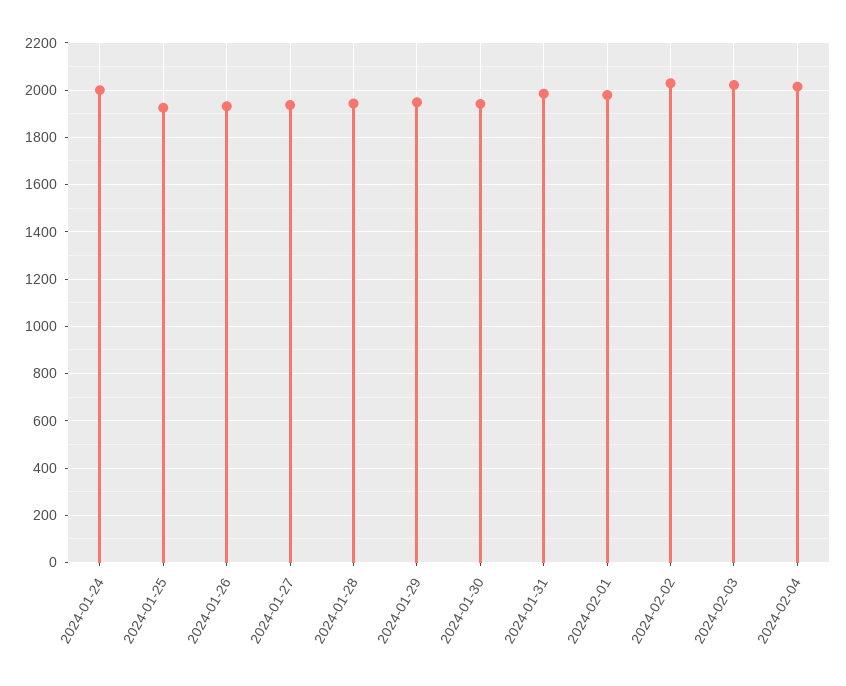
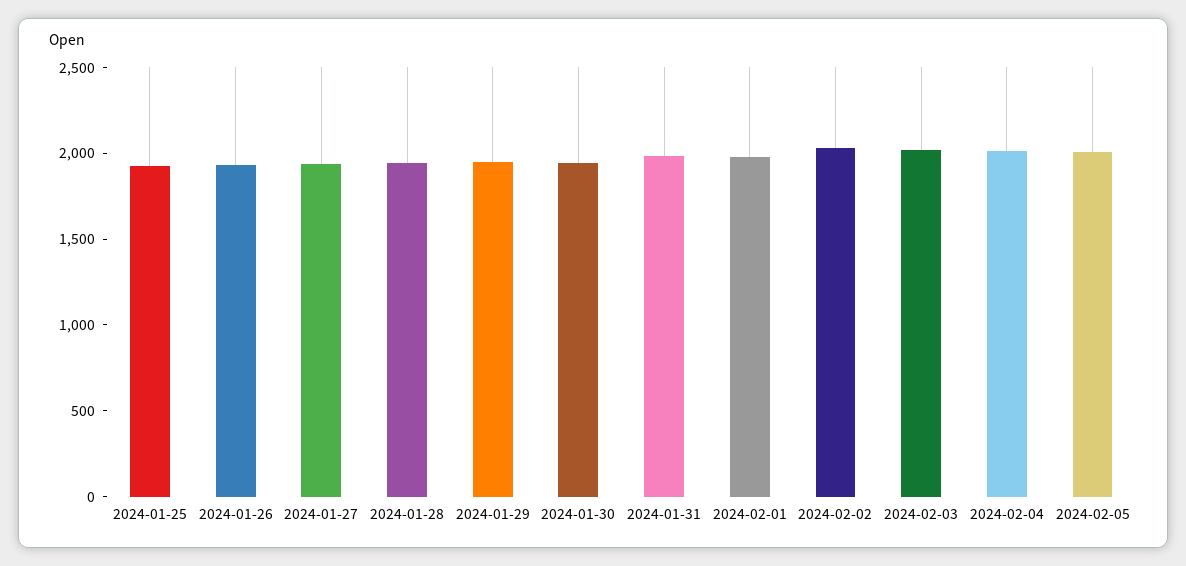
2024-01-24: 2000 -> none
2024-02-05: none -> 2000

